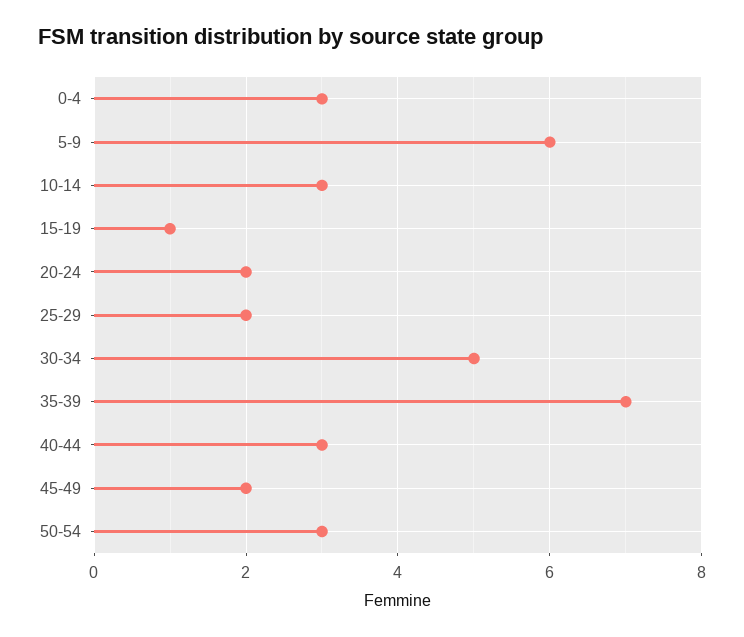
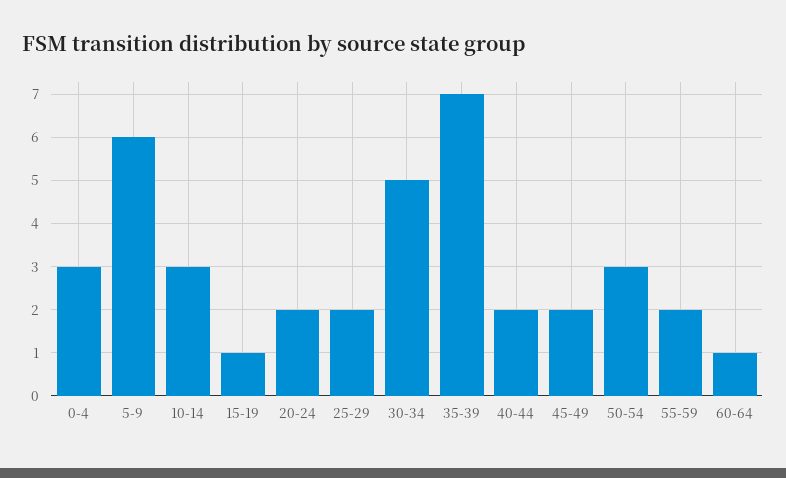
40-44: 3 -> 2
55-59: none -> 2
60-64: none -> 1

